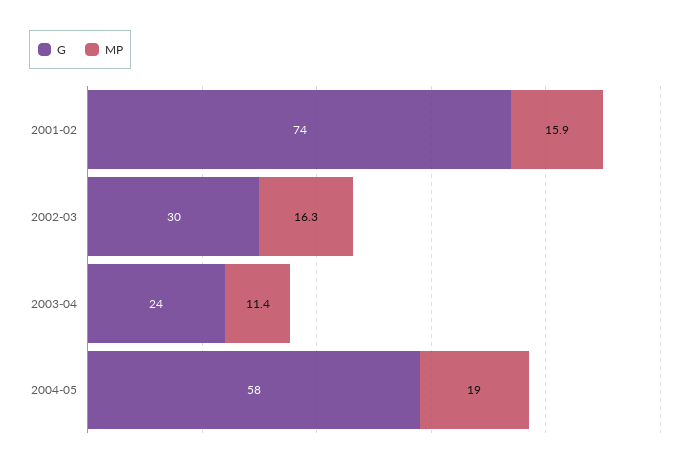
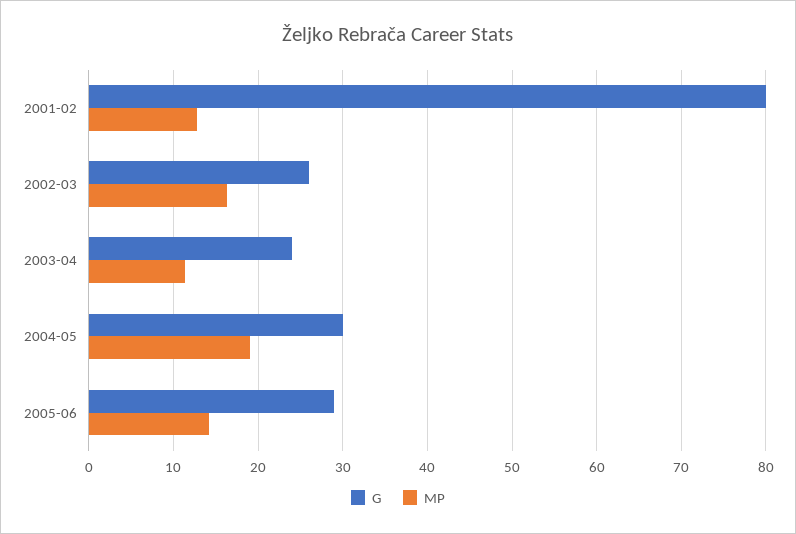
G, 2001-02: 74 -> 80
MP, 2001-02: 15.9 -> 13
G, 2002-03: 30 -> 26
G, 2004-05: 58 -> 30
G, 2005-06: none -> 29
MP, 2005-06: none -> 14

